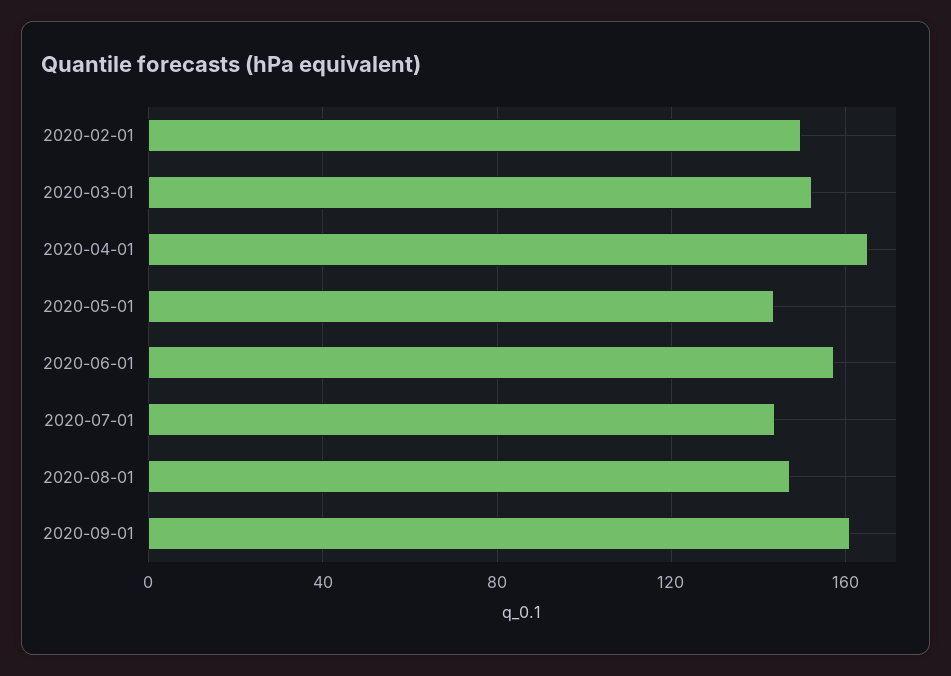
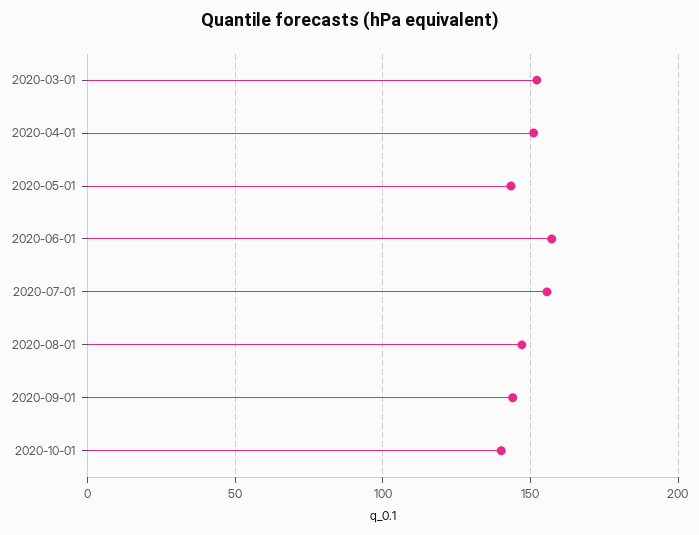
2020-02-01: 150 -> none
2020-04-01: 165 -> 150
2020-07-01: 145 -> 155
2020-09-01: 160 -> 145
2020-10-01: none -> 140

